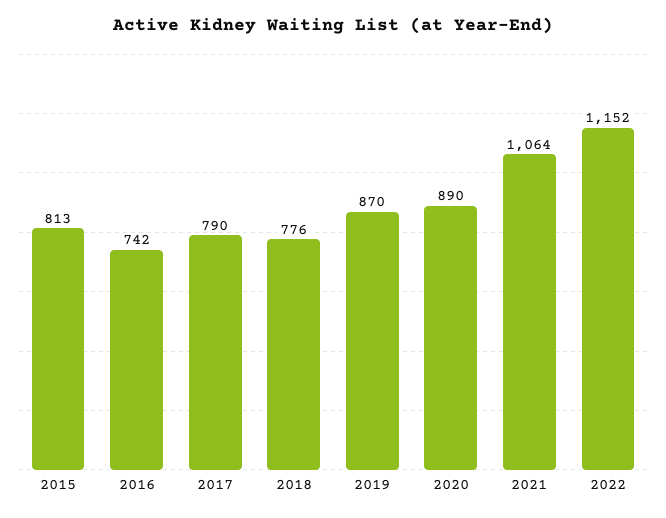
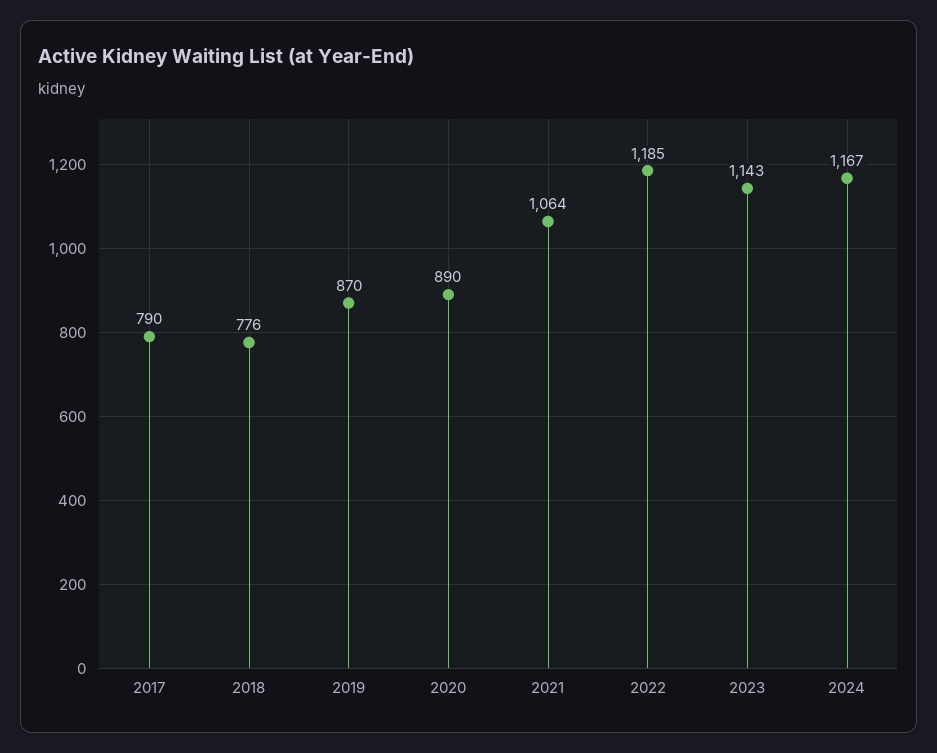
2015: 813 -> none
2016: 742 -> none
2022: 1152 -> 1185
2023: none -> 1143
2024: none -> 1167

